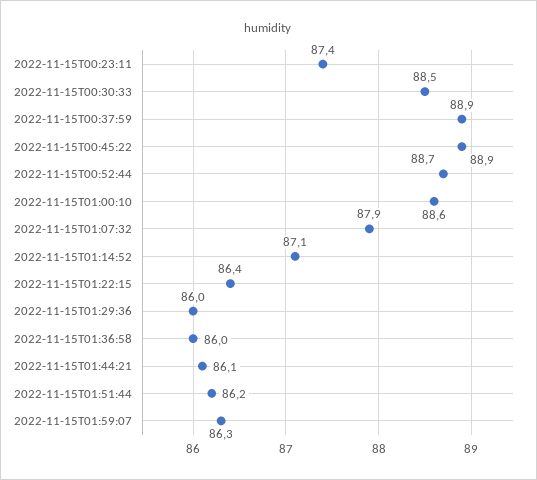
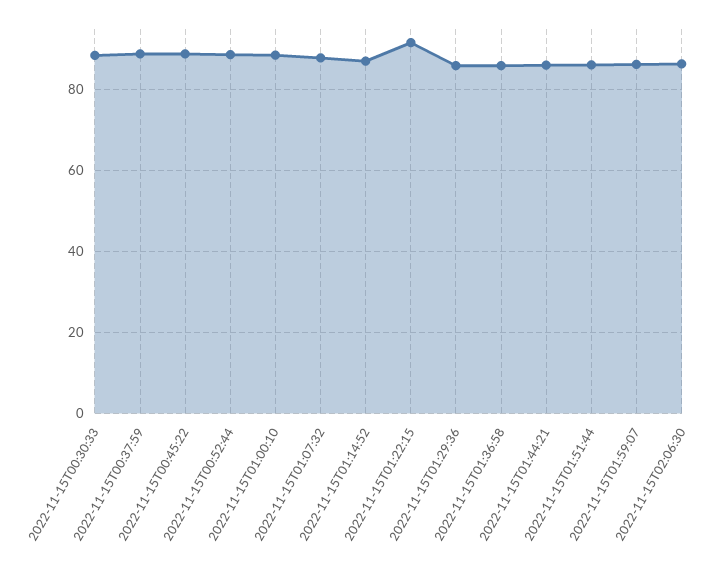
2022-11-15T00:23:11: 87.4 -> none
2022-11-15T01:22:15: 86.4 -> 92
2022-11-15T02:06:30: none -> 86

